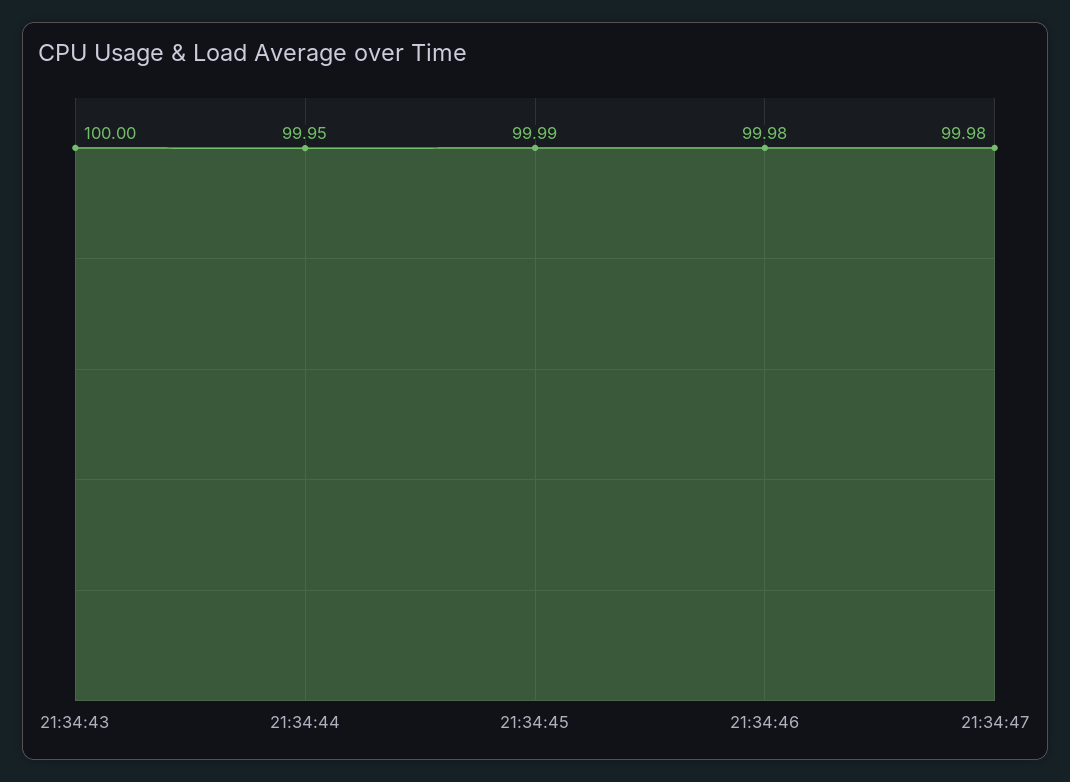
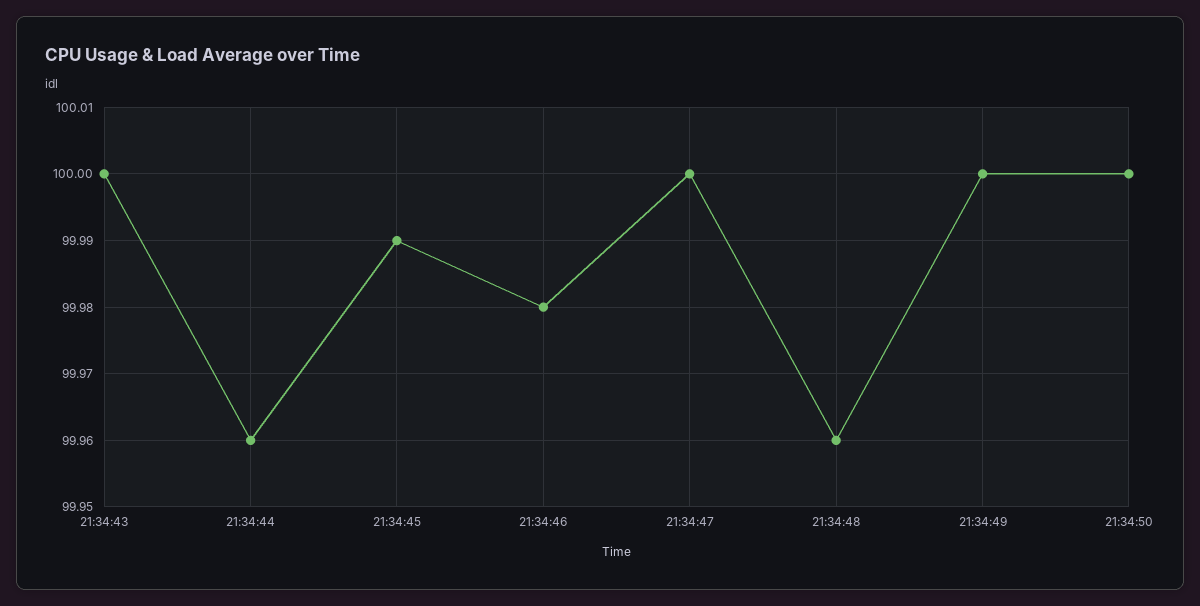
21:34:44: 99.95 -> 99.96
21:34:47: 99.98 -> 100
21:34:48: none -> 99.96
21:34:49: none -> 100
21:34:50: none -> 100

